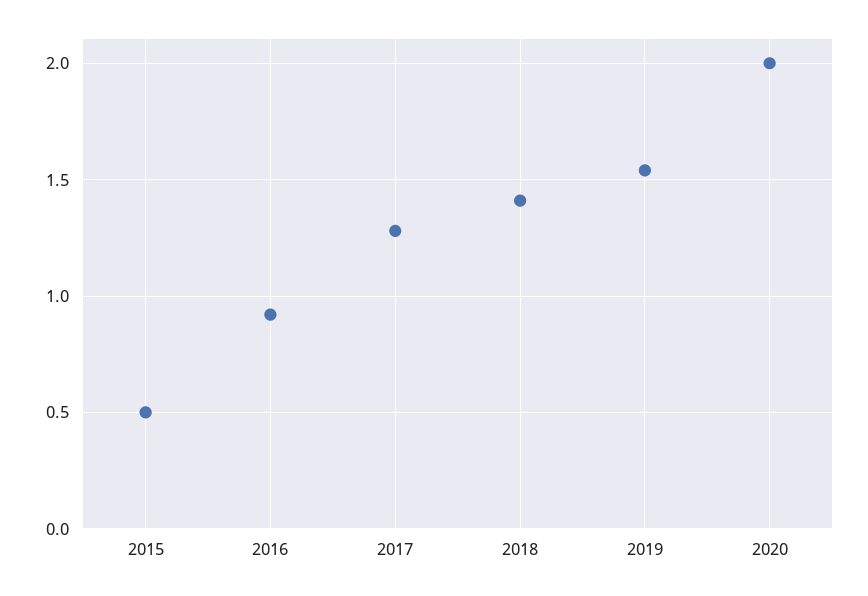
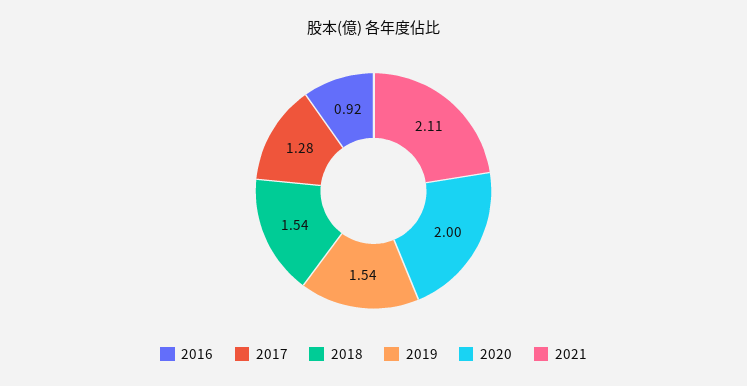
2015: 0.5 -> none
2018: 1.4 -> 1.54
2021: none -> 2.11

